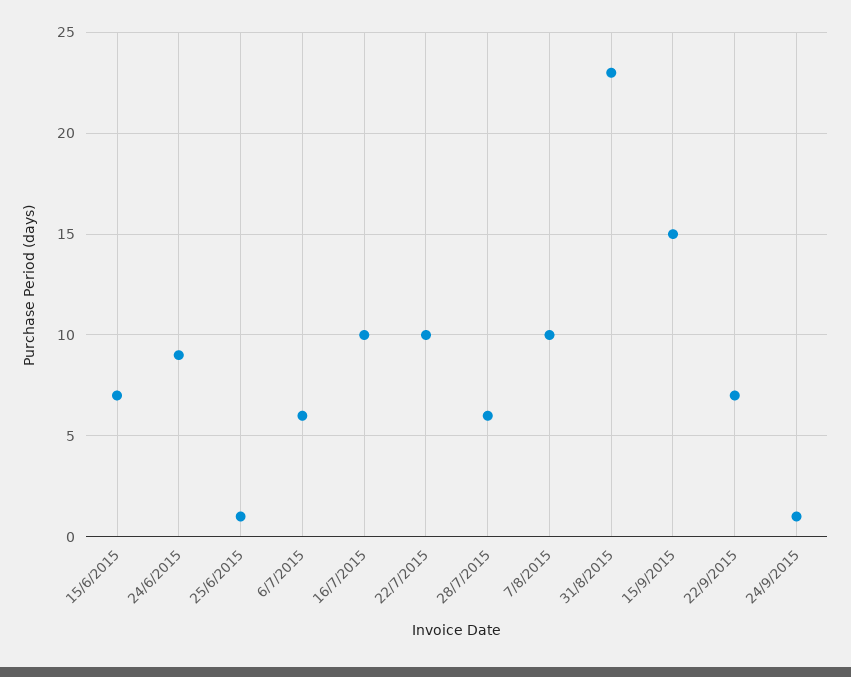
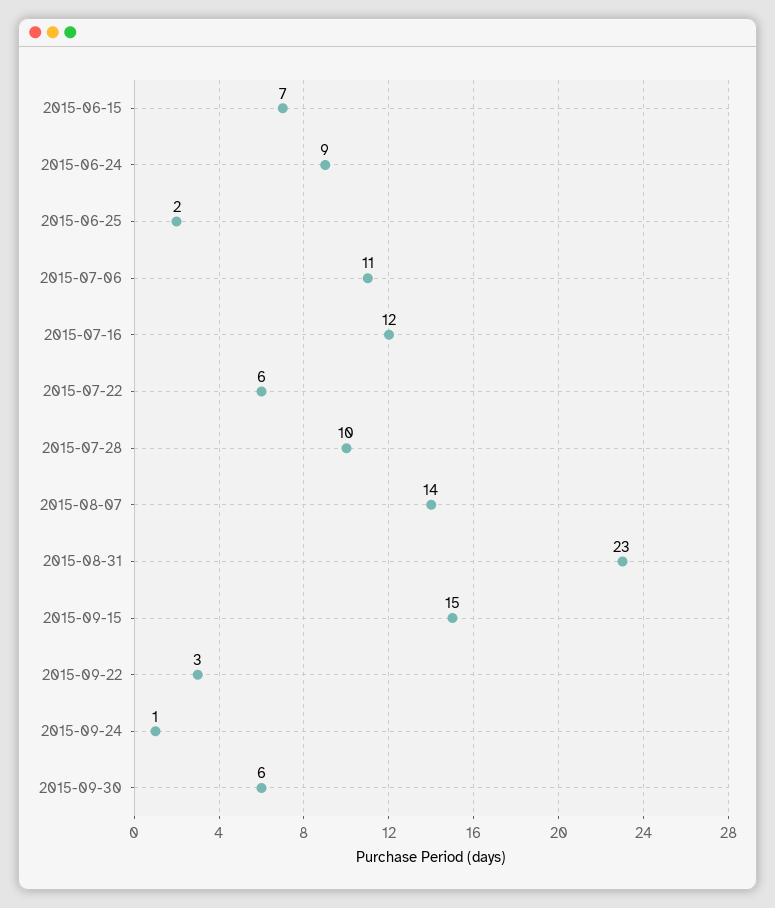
25/6/2015: 1 -> 2
6/7/2015: 6 -> 11
16/7/2015: 10 -> 12
22/7/2015: 10 -> 6
28/7/2015: 6 -> 10
7/8/2015: 10 -> 14
22/9/2015: 7 -> 3
2015-09-30: none -> 6

